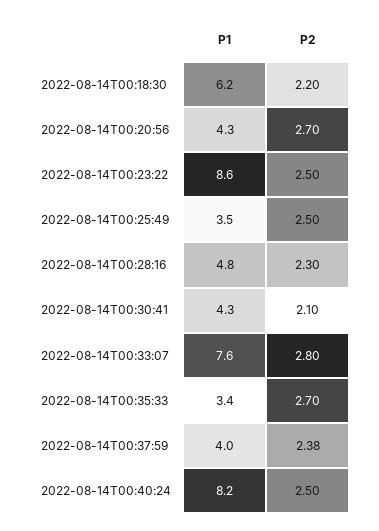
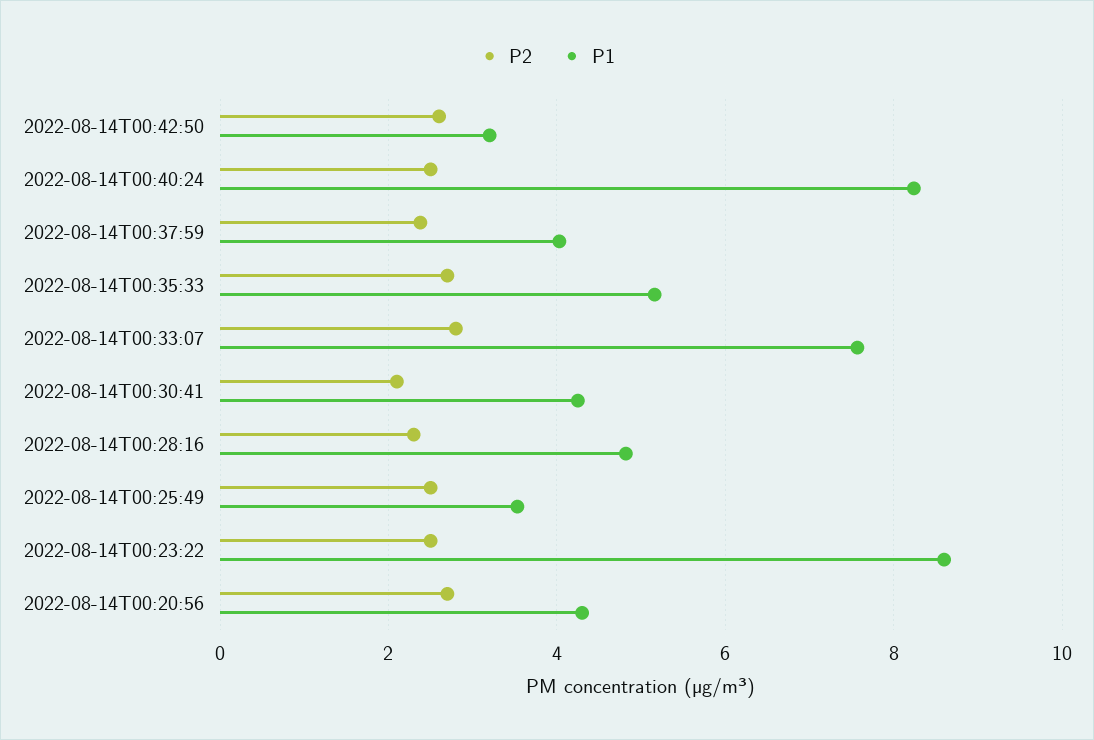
P1, 2022-08-14T00:18:30: 6.2 -> none
P2, 2022-08-14T00:18:30: 2.2 -> none
P1, 2022-08-14T00:35:33: 3.4 -> 5.2
P2, 2022-08-14T00:42:50: none -> 2.6
P1, 2022-08-14T00:42:50: none -> 3.2

